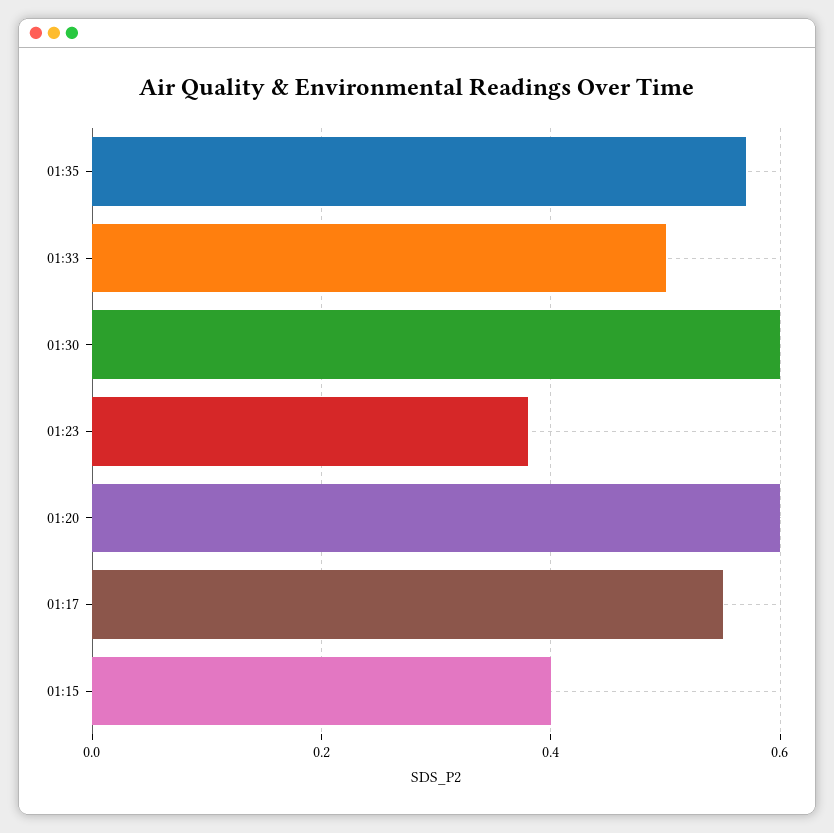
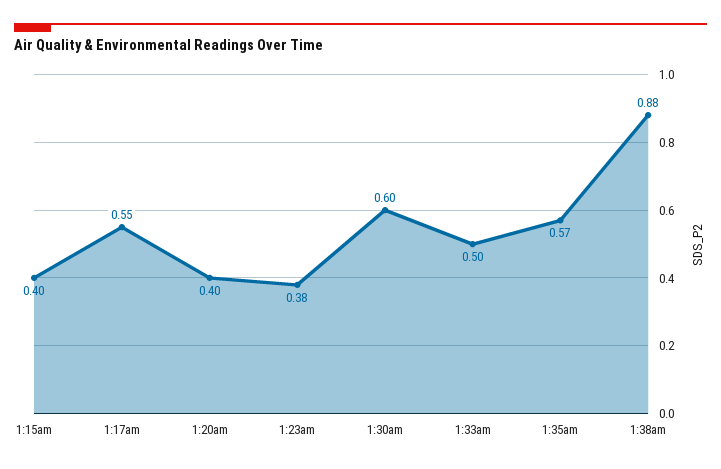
01:20: 0.6 -> 0.4
1:38am: none -> 0.88

